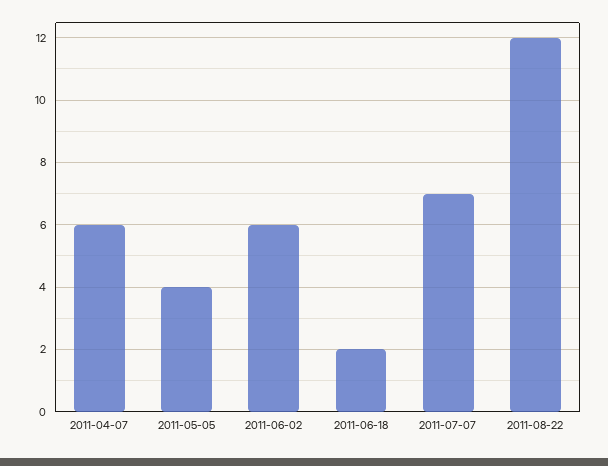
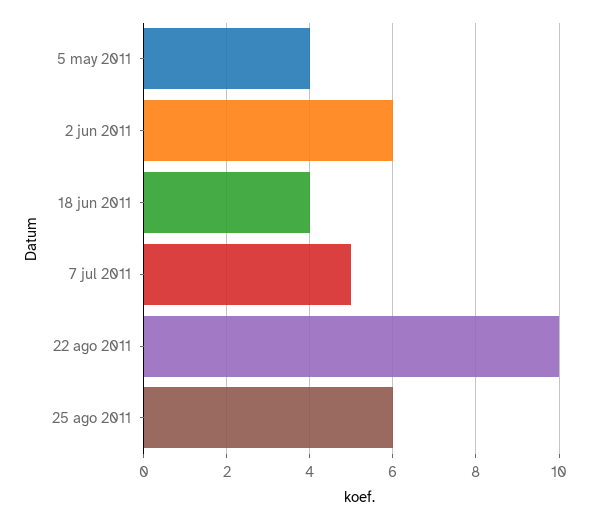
2011-04-07: 6 -> none
2011-06-18: 2 -> 4
2011-07-07: 7 -> 5
2011-08-22: 12 -> 10
25 ago 2011: none -> 6

